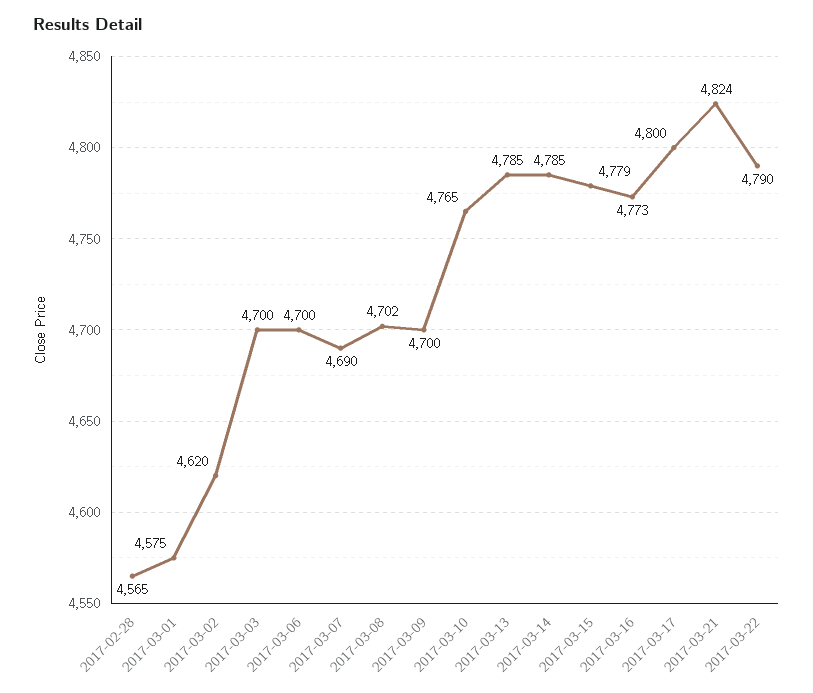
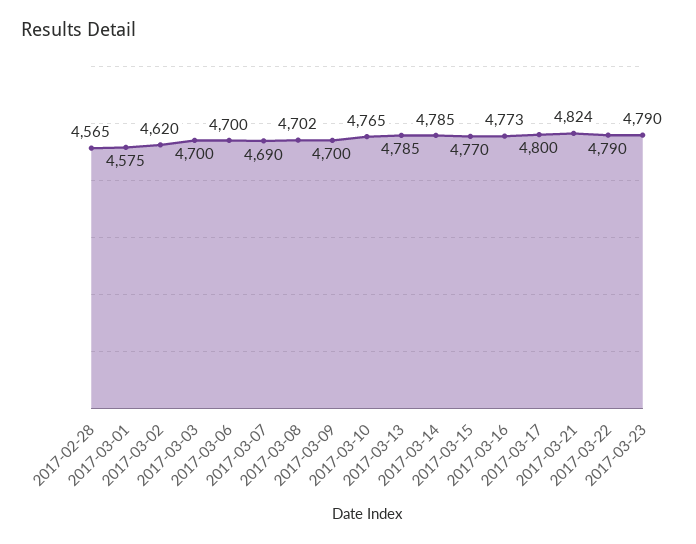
2017-03-15: 4779 -> 4770
2017-03-23: none -> 4790

